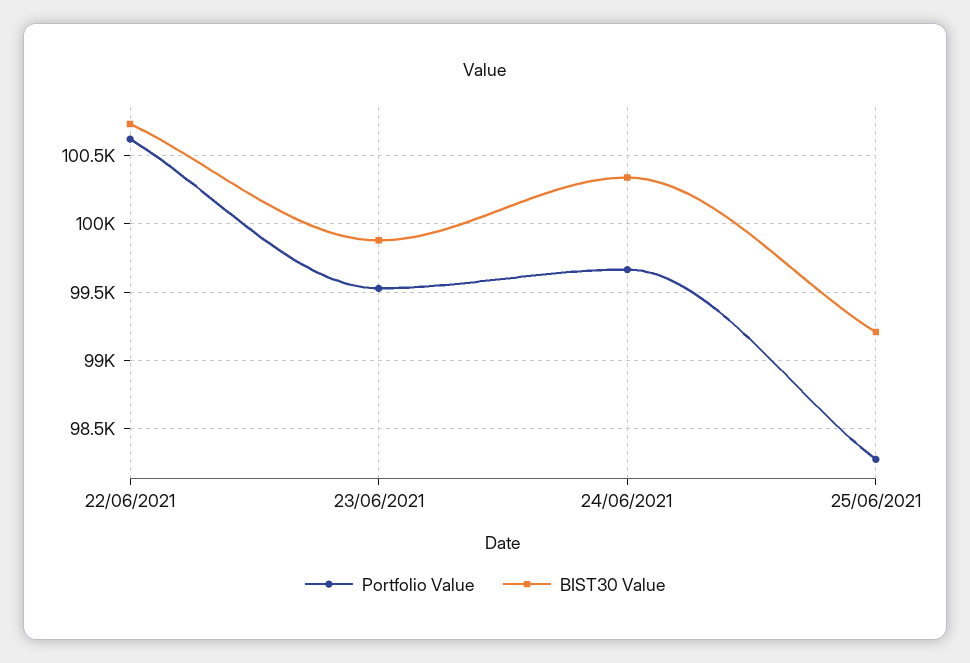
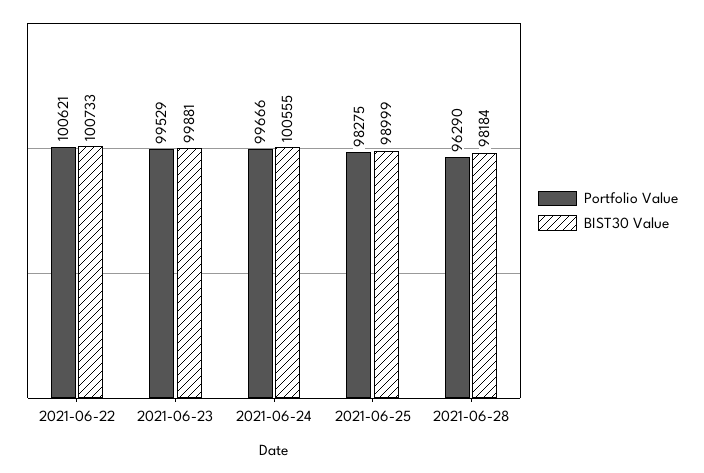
BIST30 Value, 24/06/2021: 100350 -> 100555
BIST30 Value, 25/06/2021: 99200 -> 98999
Portfolio Value, 2021-06-28: none -> 96290
BIST30 Value, 2021-06-28: none -> 98184

